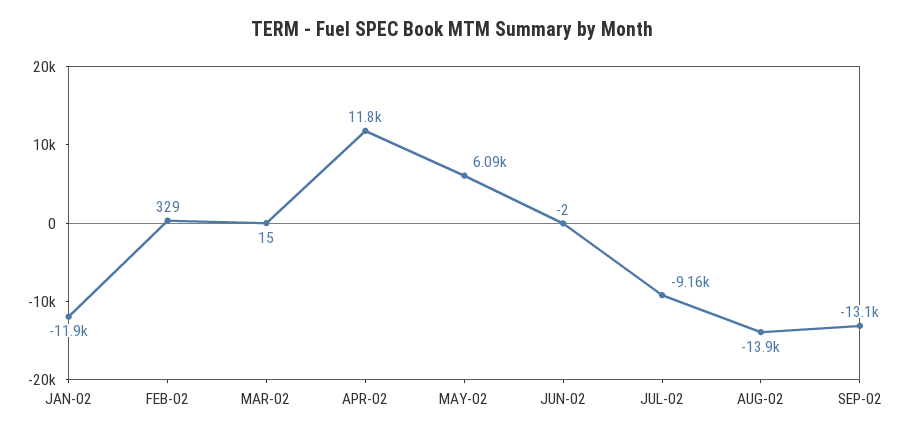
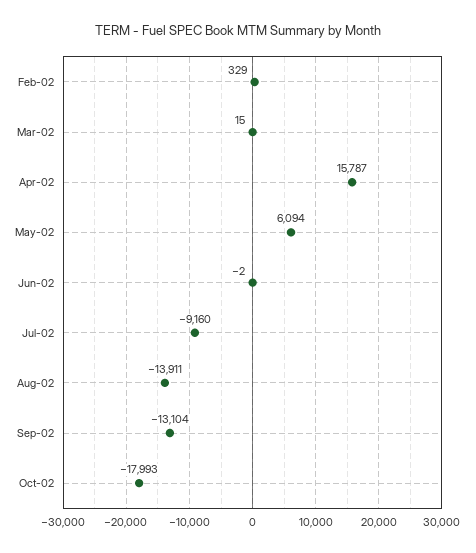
JAN-02: -11900 -> none
APR-02: 11800 -> 15787
Oct-02: none -> -17993

